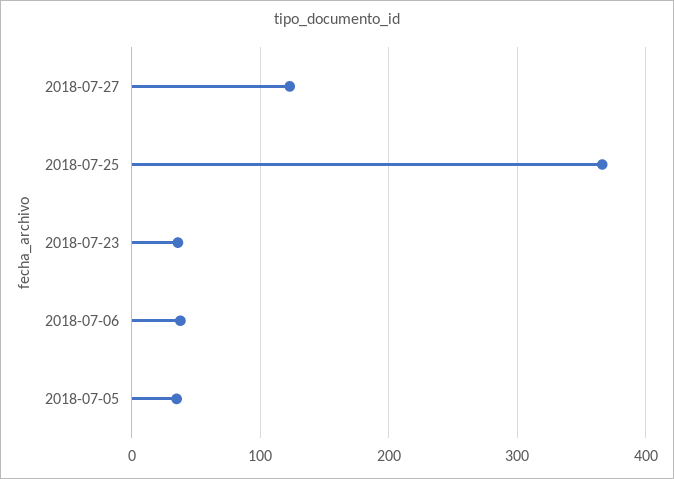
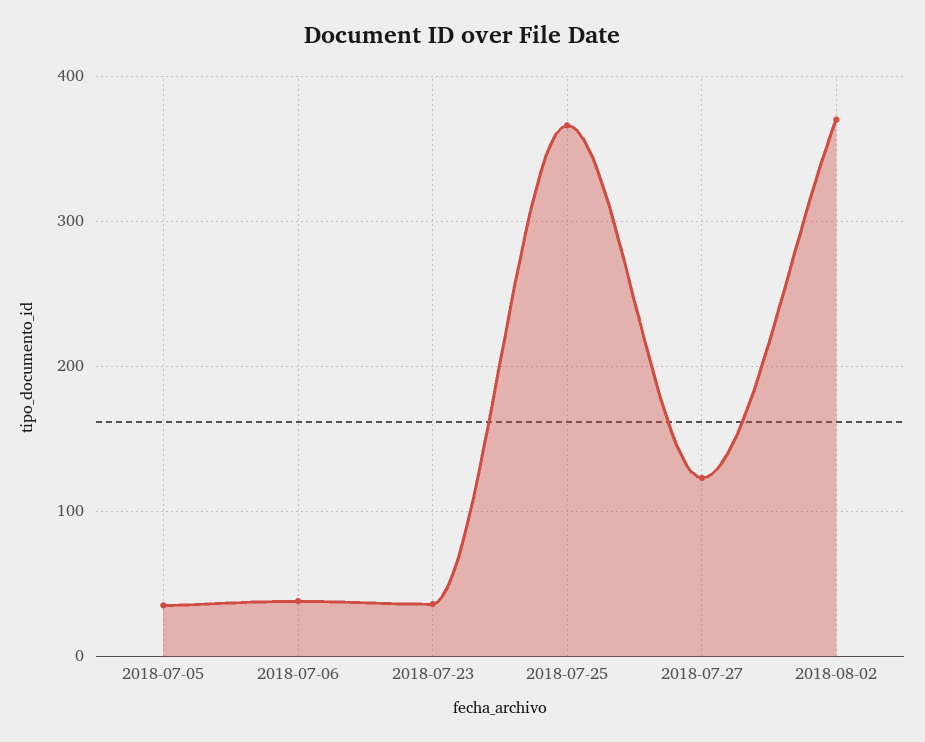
2018-08-02: none -> 370

